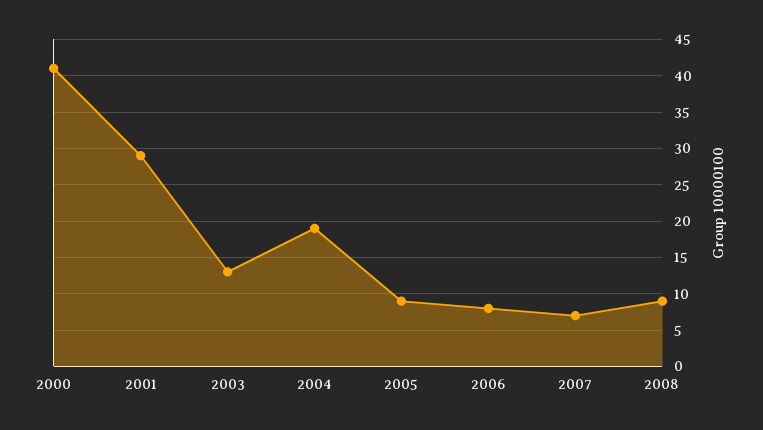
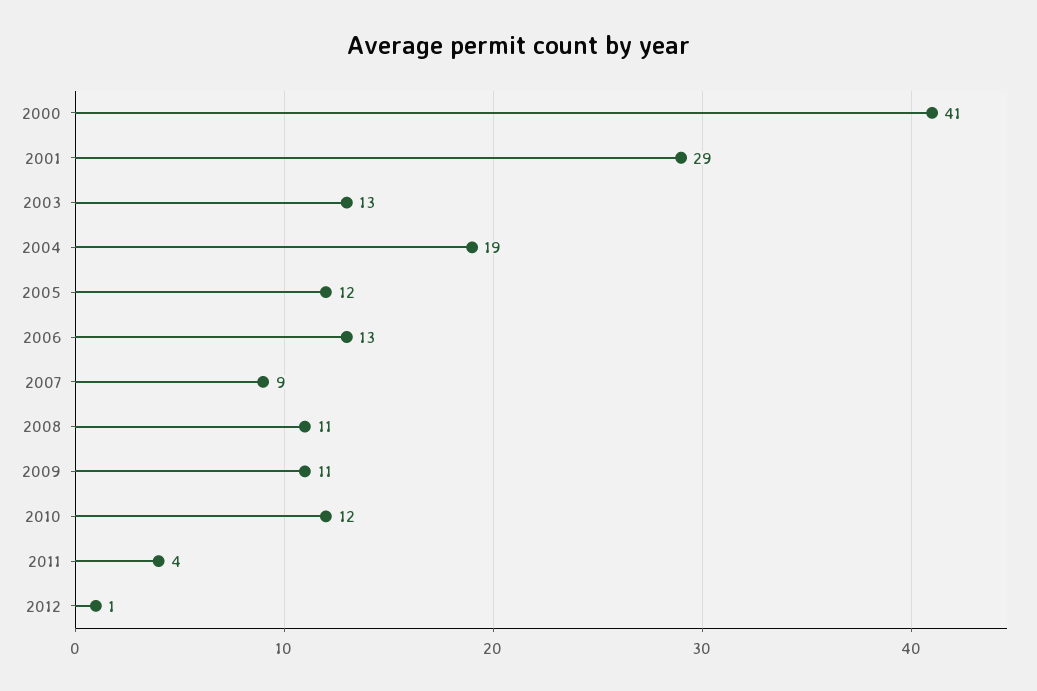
2005: 9 -> 12
2006: 8 -> 13
2007: 7 -> 9
2008: 9 -> 11
2009: none -> 11
2010: none -> 12
2011: none -> 4
2012: none -> 1

